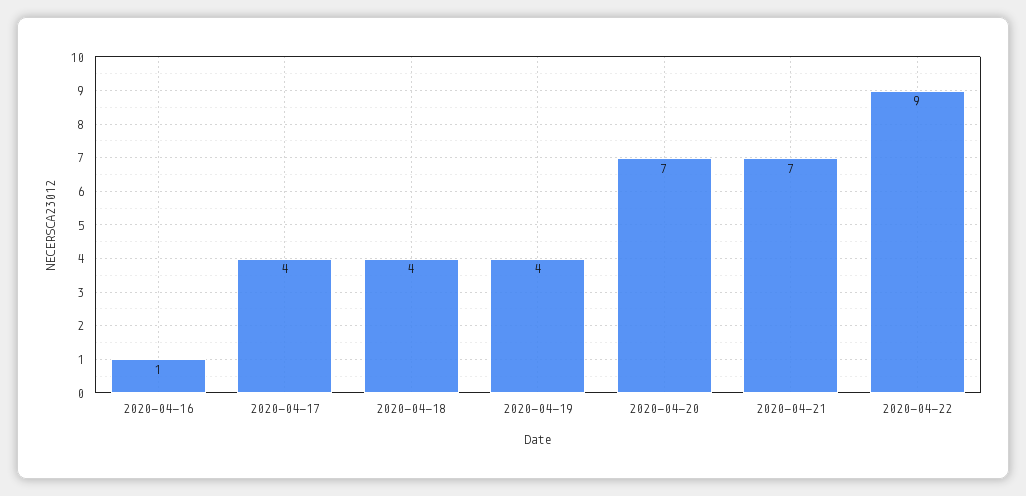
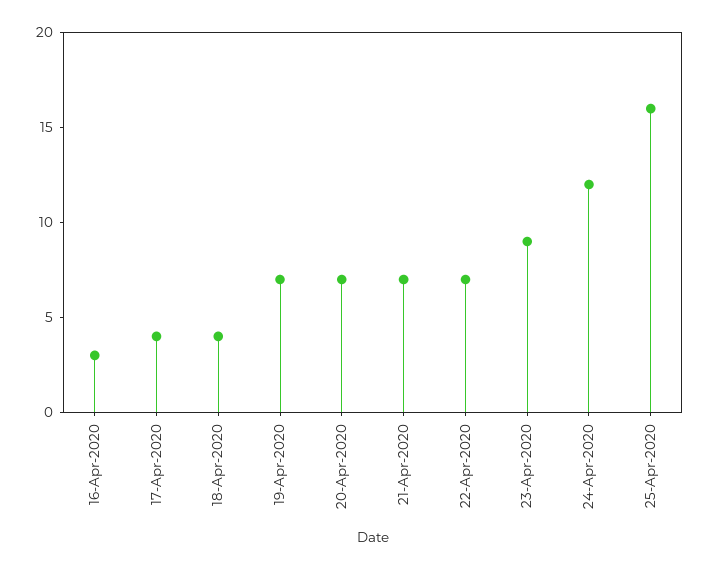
2020-04-16: 1 -> 3
2020-04-19: 4 -> 7
2020-04-22: 9 -> 7
23-Apr-2020: none -> 9
24-Apr-2020: none -> 12
25-Apr-2020: none -> 16

